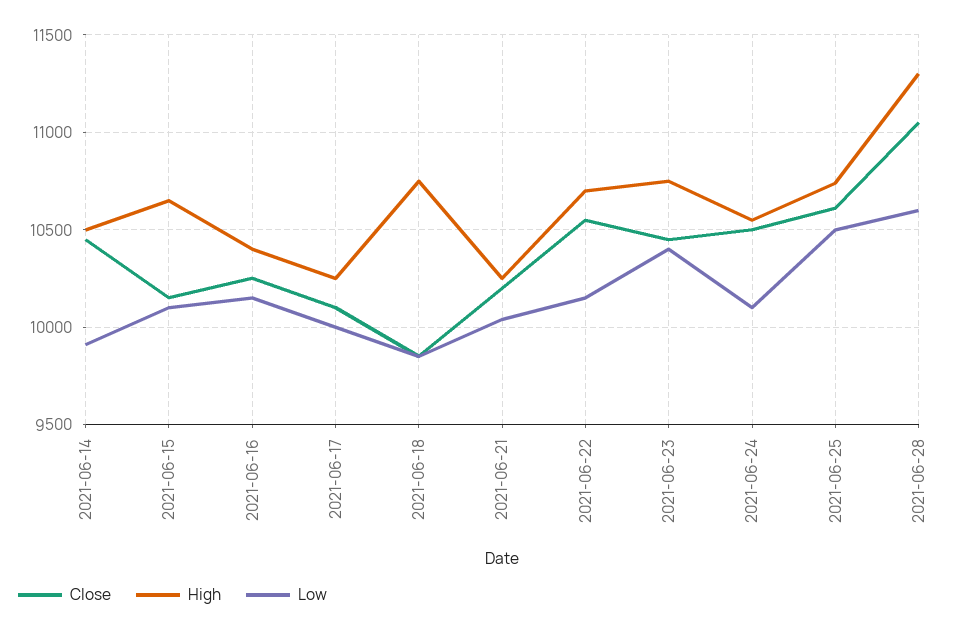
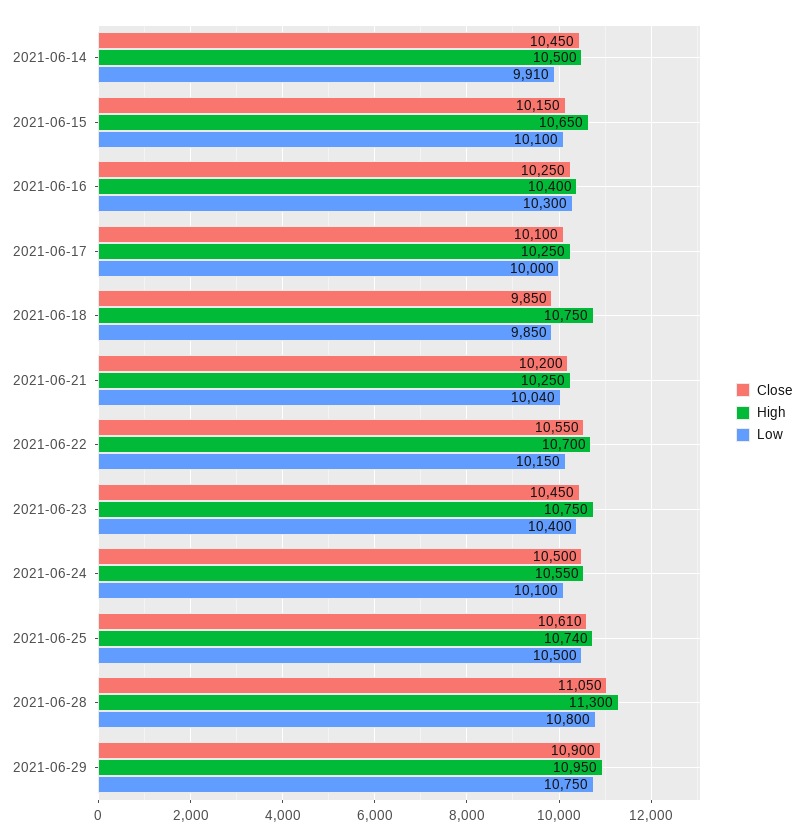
Low, 2021-06-16: 10150 -> 10300
Low, 2021-06-28: 10600 -> 10800
Close, 2021-06-29: none -> 10900
High, 2021-06-29: none -> 10950
Low, 2021-06-29: none -> 10750

